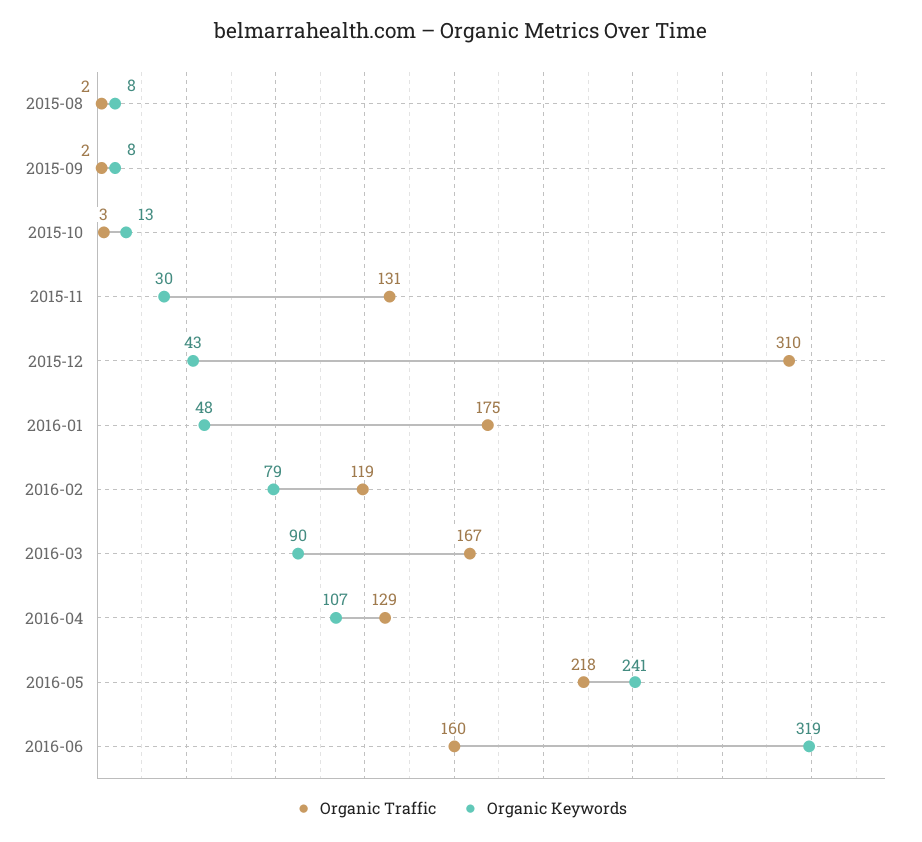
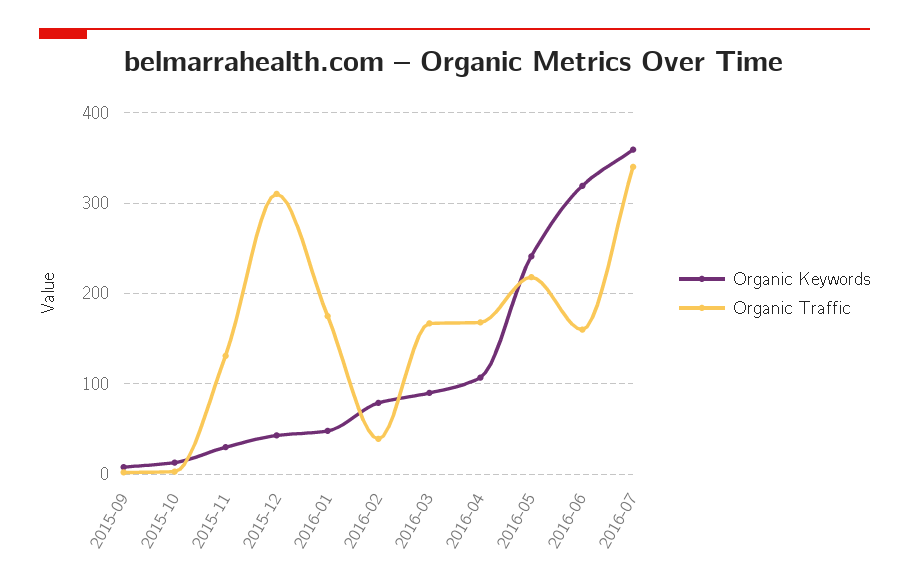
Organic Traffic, 2015-08: 2 -> none
Organic Keywords, 2015-08: 8 -> none
Organic Traffic, 2016-02: 119 -> 40
Organic Traffic, 2016-04: 129 -> 170
Organic Keywords, 2016-07: none -> 360
Organic Traffic, 2016-07: none -> 340

